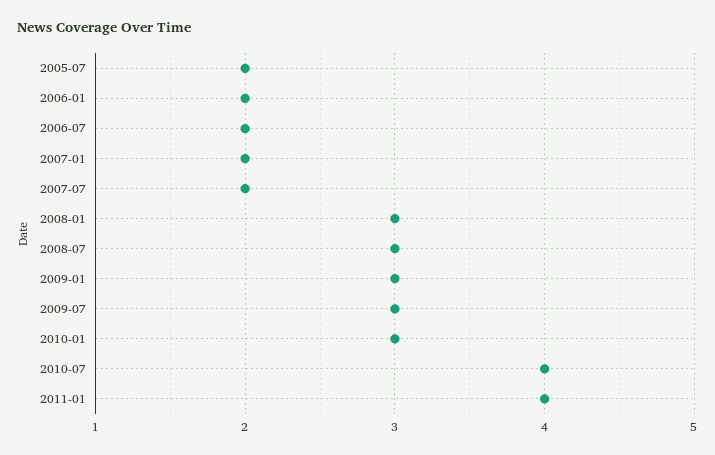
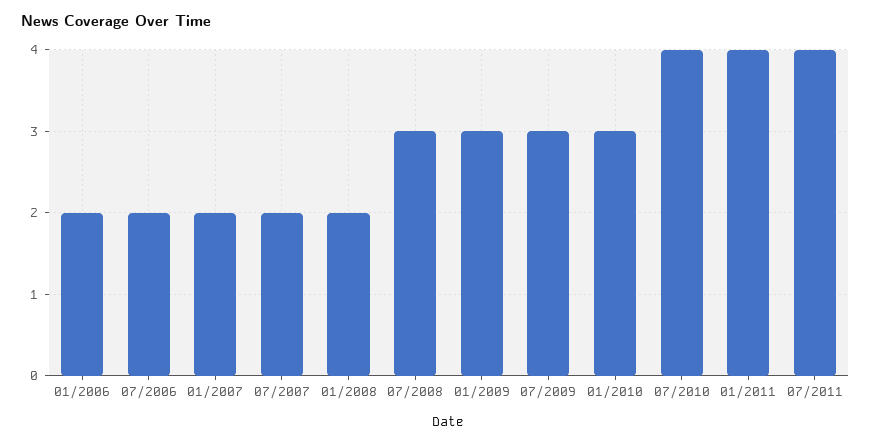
2005-07: 2 -> none
2008-01: 3 -> 2
07/2011: none -> 4

